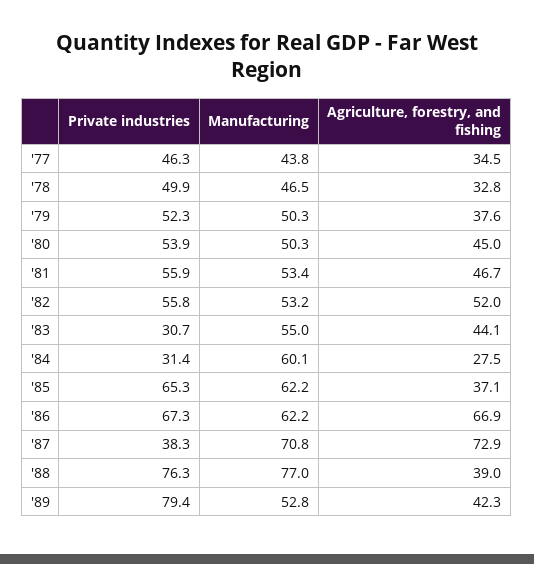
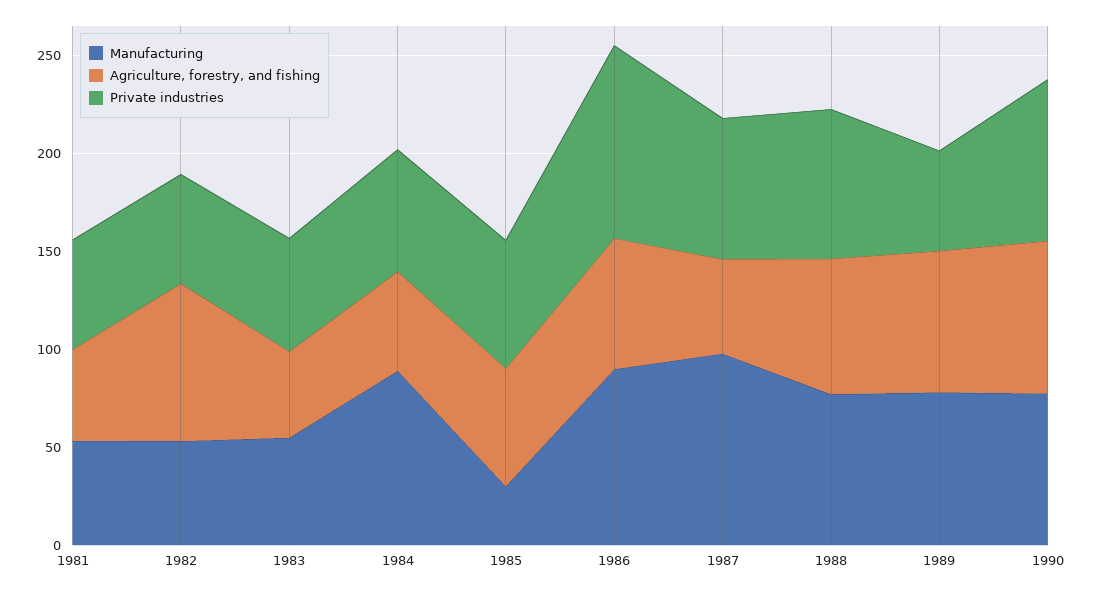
Private industries, '77: 46.3 -> none
Manufacturing, '77: 43.8 -> none
Agriculture, forestry, and fishing, '77: 34.5 -> none
Private industries, '78: 49.9 -> none
Manufacturing, '78: 46.5 -> none
Agriculture, forestry, and fishing, '78: 32.8 -> none
Private industries, '79: 52.3 -> none
Manufacturing, '79: 50.3 -> none
Agriculture, forestry, and fishing, '79: 37.6 -> none
Private industries, '80: 53.9 -> none
Manufacturing, '80: 50.3 -> none
Agriculture, forestry, and fishing, '80: 45 -> none
Agriculture, forestry, and fishing, '82: 52 -> 80
Private industries, '83: 30.7 -> 60
Private industries, '84: 31.4 -> 60
Manufacturing, '84: 60.1 -> 90
Agriculture, forestry, and fishing, '84: 27.5 -> 50
Manufacturing, '85: 62.2 -> 30
Agriculture, forestry, and fishing, '85: 37.1 -> 60
Private industries, '86: 67.3 -> 100
Manufacturing, '86: 62.2 -> 90
Private industries, '87: 38.3 -> 70
Manufacturing, '87: 70.8 -> 100
Agriculture, forestry, and fishing, '87: 72.9 -> 50
Agriculture, forestry, and fishing, '88: 39 -> 70
Private industries, '89: 79.4 -> 50
Manufacturing, '89: 52.8 -> 80
Agriculture, forestry, and fishing, '89: 42.3 -> 70
Manufacturing, 1990: none -> 80
Agriculture, forestry, and fishing, 1990: none -> 80
Private industries, 1990: none -> 80

